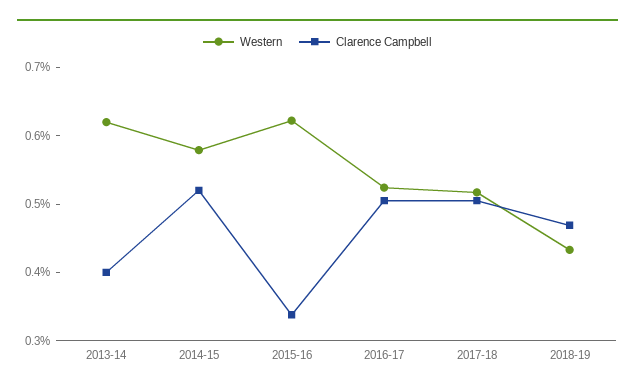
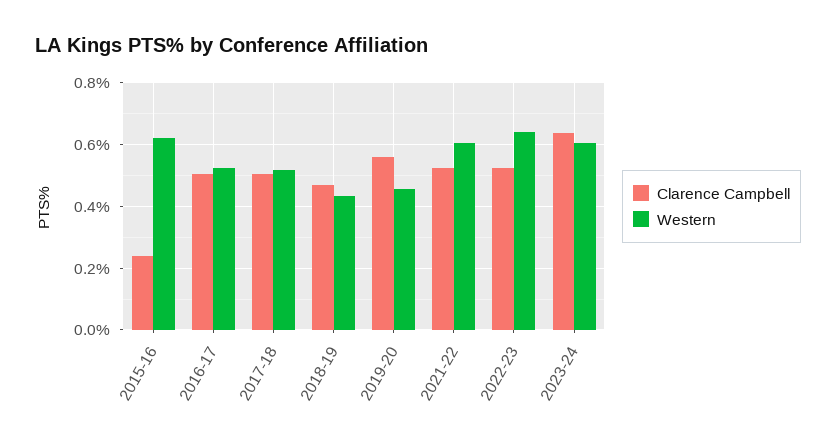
Western, 2013-14: 0.62 -> none
Clarence Campbell, 2013-14: 0.4 -> none
Western, 2014-15: 0.58 -> none
Clarence Campbell, 2014-15: 0.52 -> none
Clarence Campbell, 2015-16: 0.34 -> 0.24
Clarence Campbell, 2019-20: none -> 0.56
Western, 2019-20: none -> 0.46
Clarence Campbell, 2021-22: none -> 0.52
Western, 2021-22: none -> 0.6
Clarence Campbell, 2022-23: none -> 0.52
Western, 2022-23: none -> 0.64
Clarence Campbell, 2023-24: none -> 0.64
Western, 2023-24: none -> 0.6

